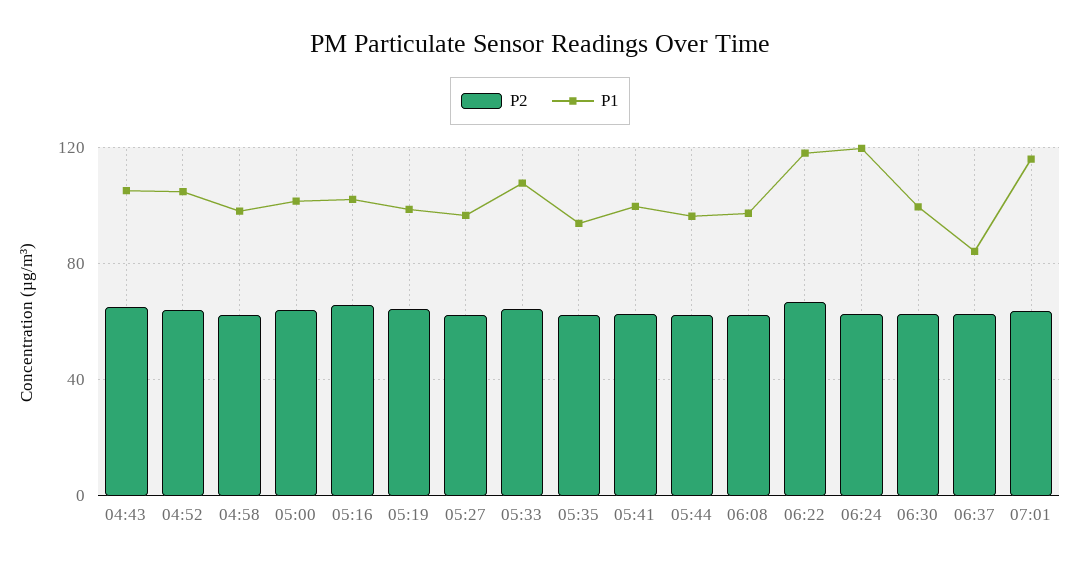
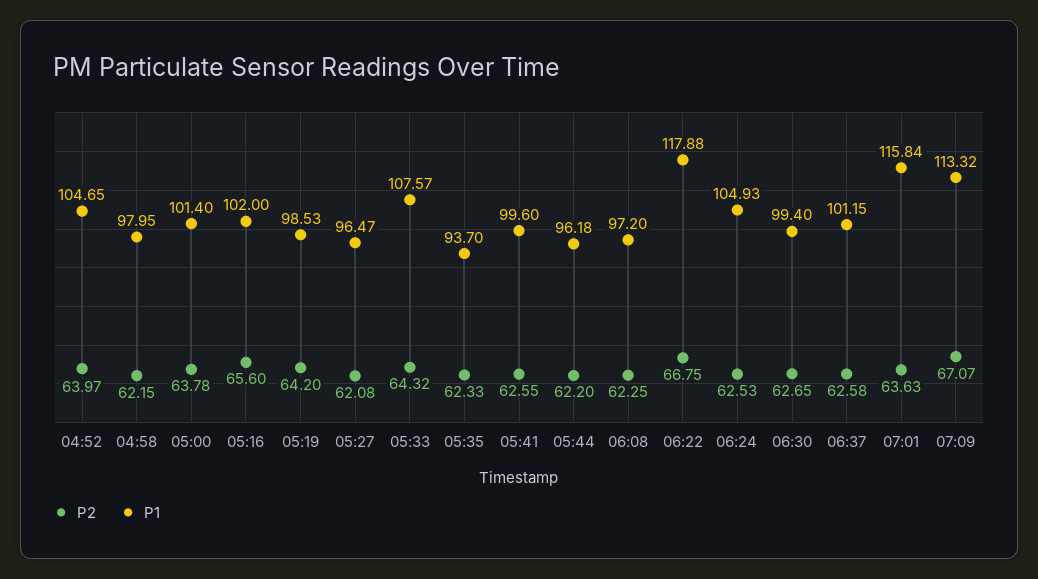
P2, 04:43: 65 -> none
P1, 04:43: 105 -> none
P1, 06:24: 120 -> 104.93
P1, 06:37: 85 -> 101.15
P2, 07:09: none -> 67.07
P1, 07:09: none -> 113.32

